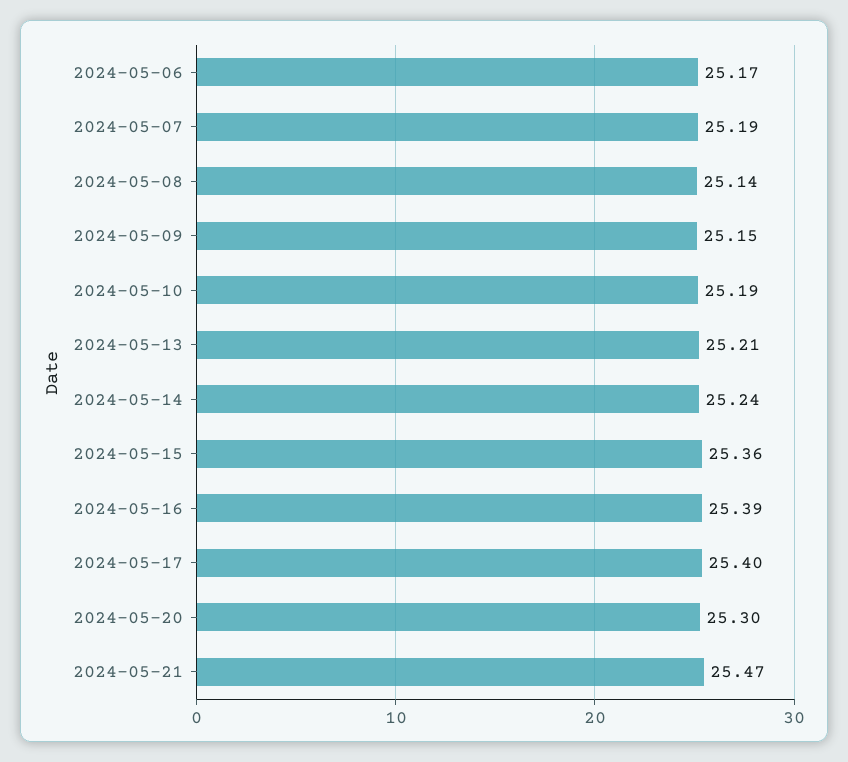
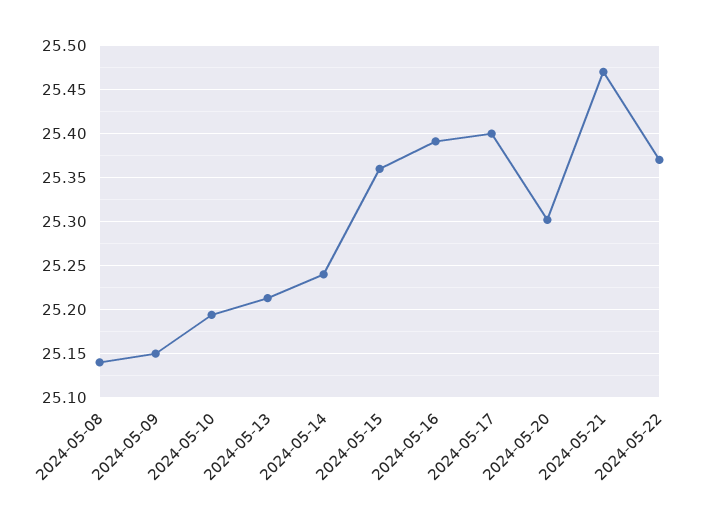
2024-05-06: 25.17 -> none
2024-05-07: 25.19 -> none
2024-05-22: none -> 25.37

